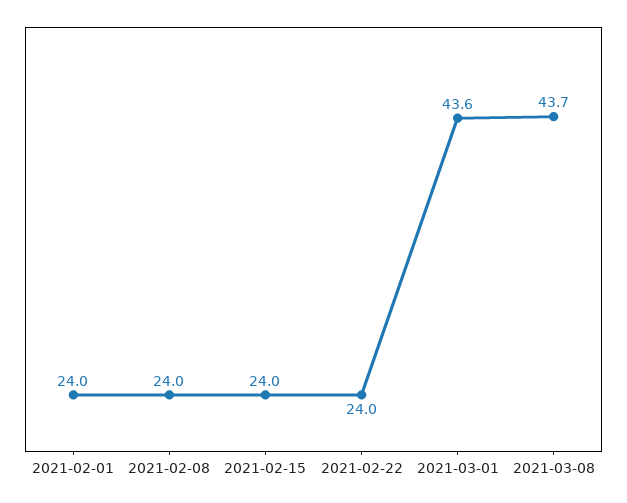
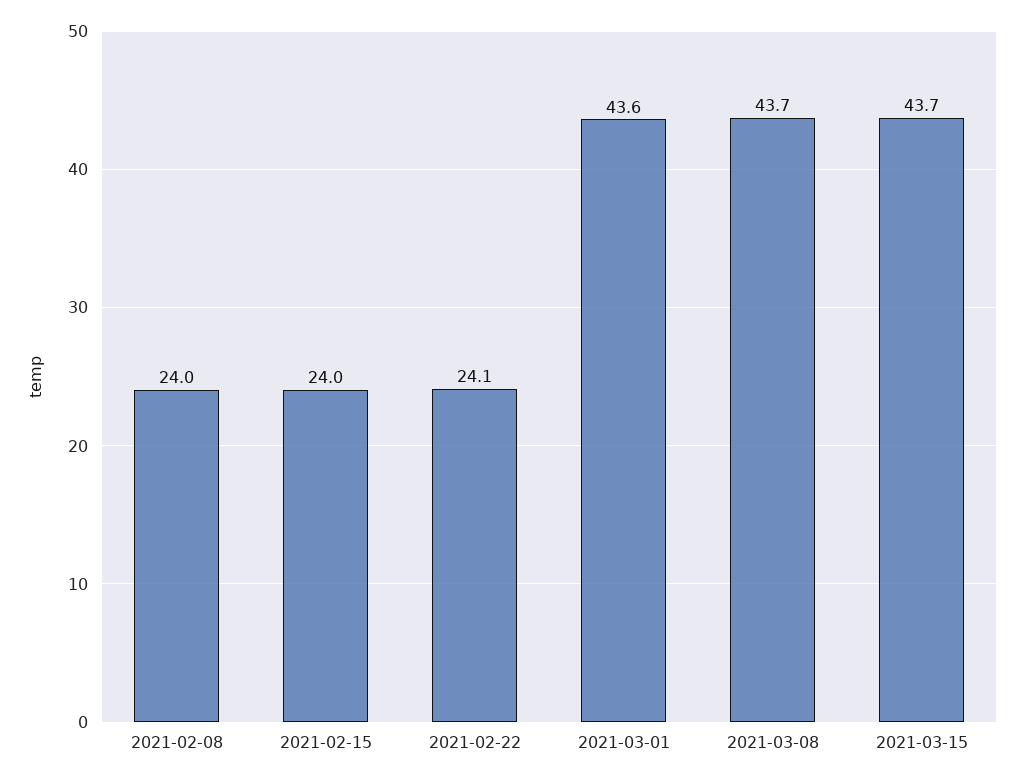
2021-02-01: 24 -> none
2021-02-22: 24 -> 24.1
2021-03-15: none -> 43.7

